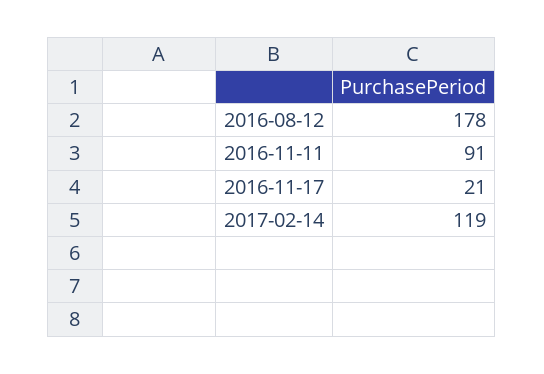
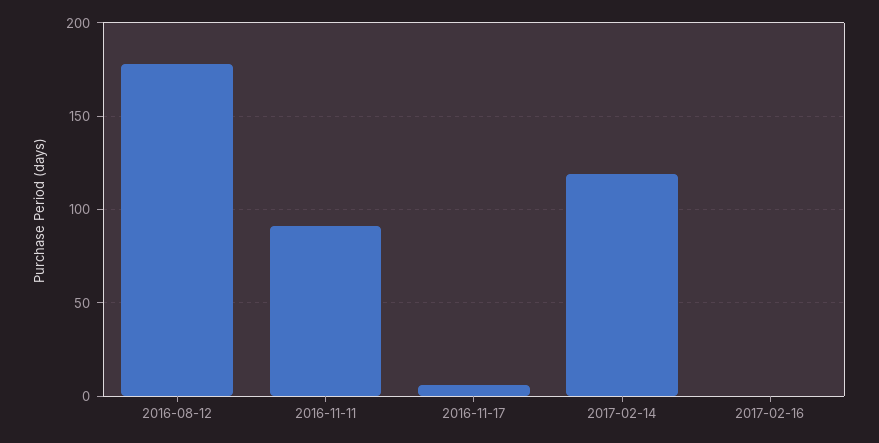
2016-11-17: 21 -> 5
2017-02-16: none -> 0

